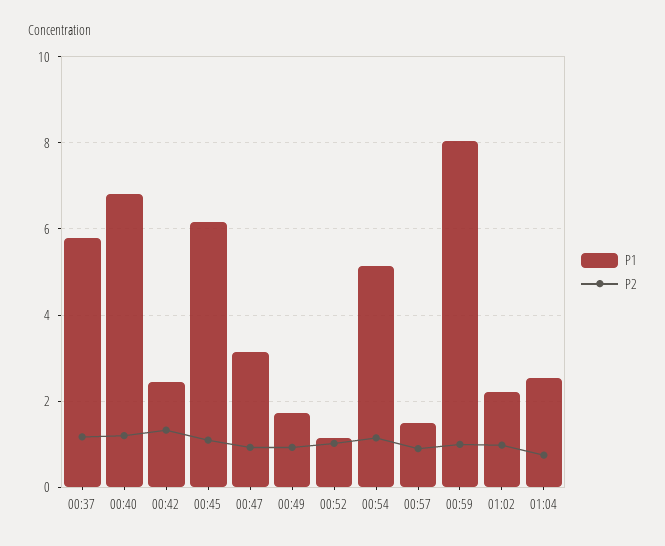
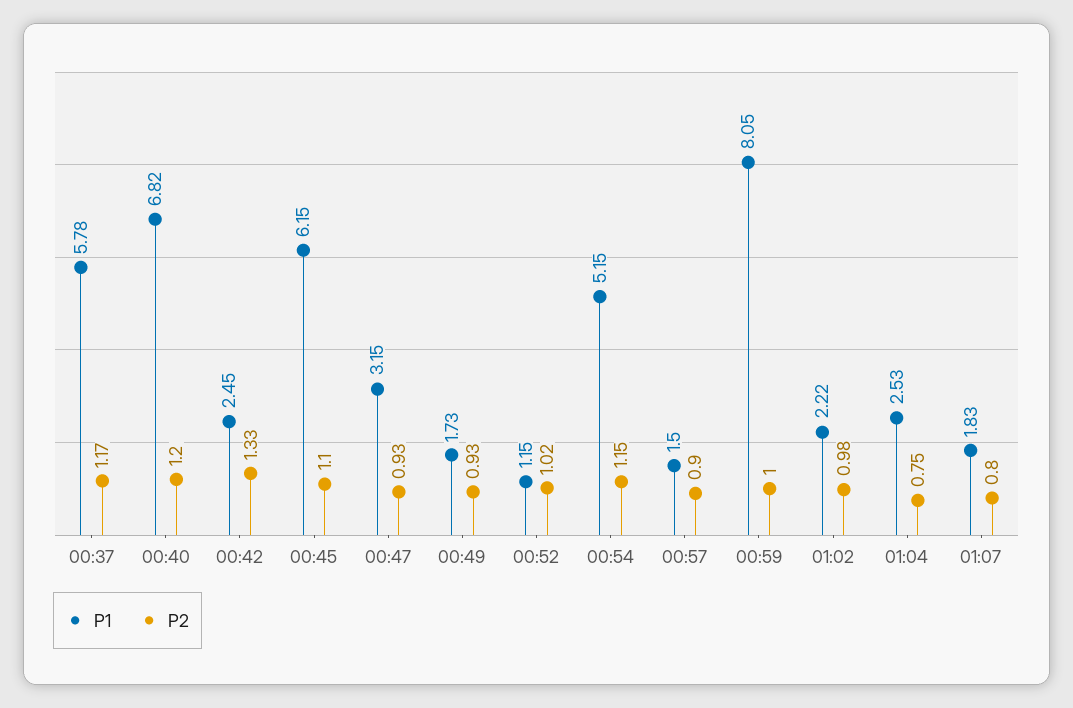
P1, 01:07: none -> 1.83
P2, 01:07: none -> 0.8

